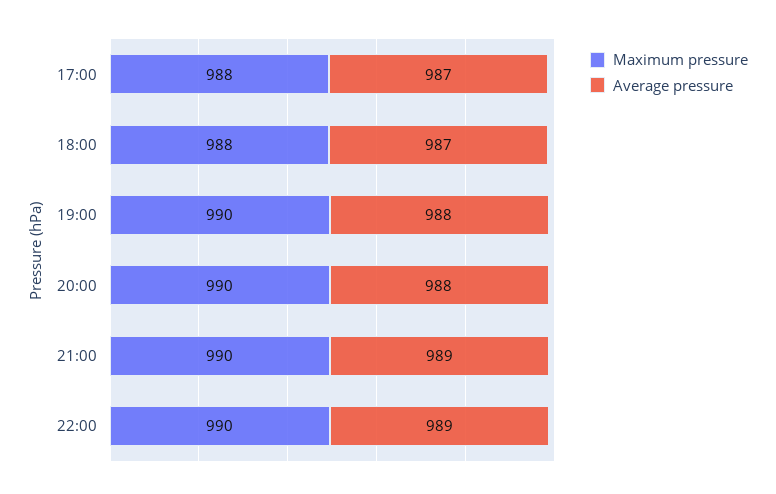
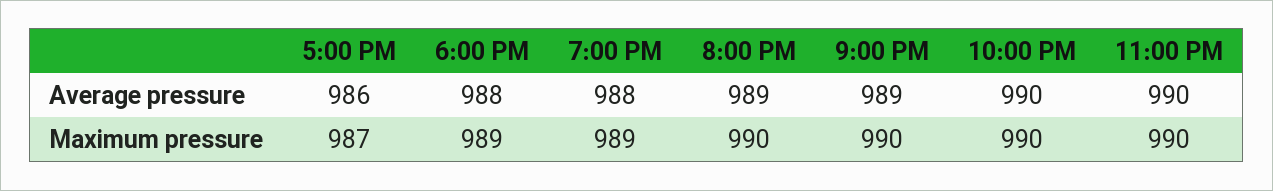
Maximum pressure, 17:00: 988 -> 987
Average pressure, 17:00: 987 -> 986
Maximum pressure, 18:00: 988 -> 989
Average pressure, 18:00: 987 -> 988
Maximum pressure, 19:00: 990 -> 989
Average pressure, 20:00: 988 -> 989
Average pressure, 22:00: 989 -> 990
Average pressure, 11:00 PM: none -> 990
Maximum pressure, 11:00 PM: none -> 990

